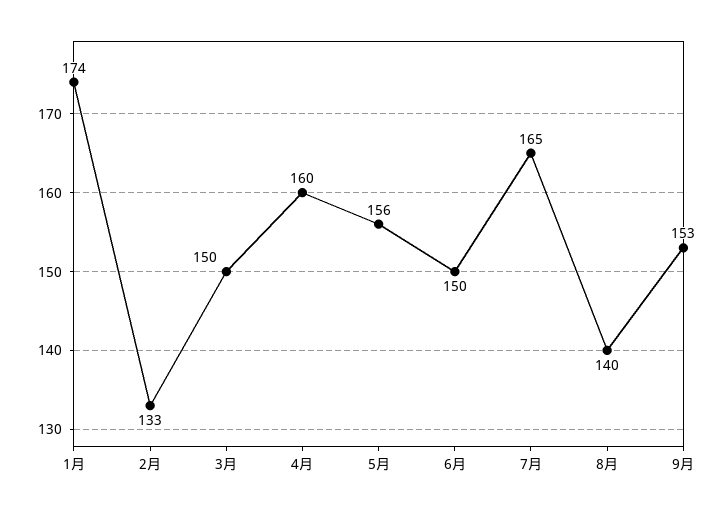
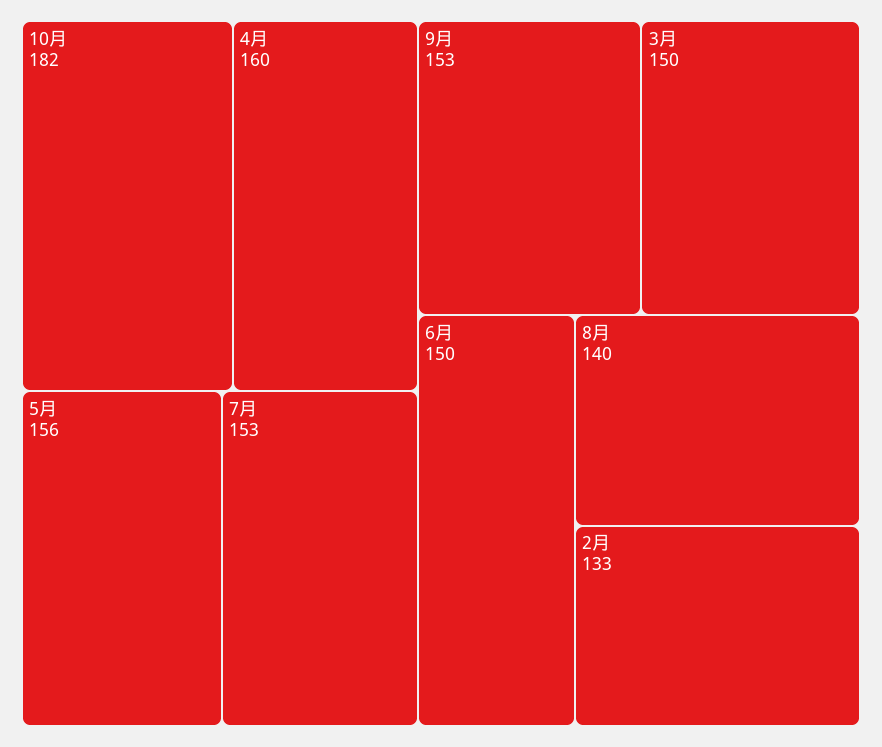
1月: 174 -> none
7月: 165 -> 153
10月: none -> 182

